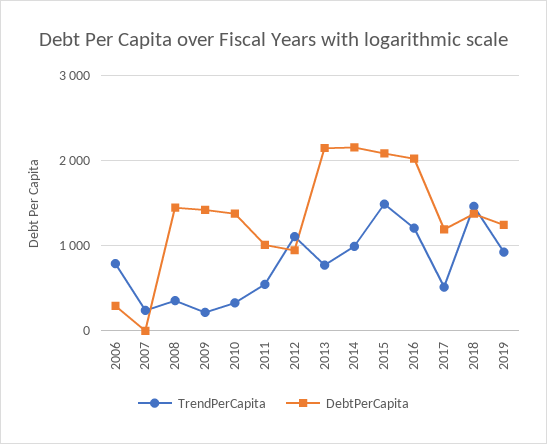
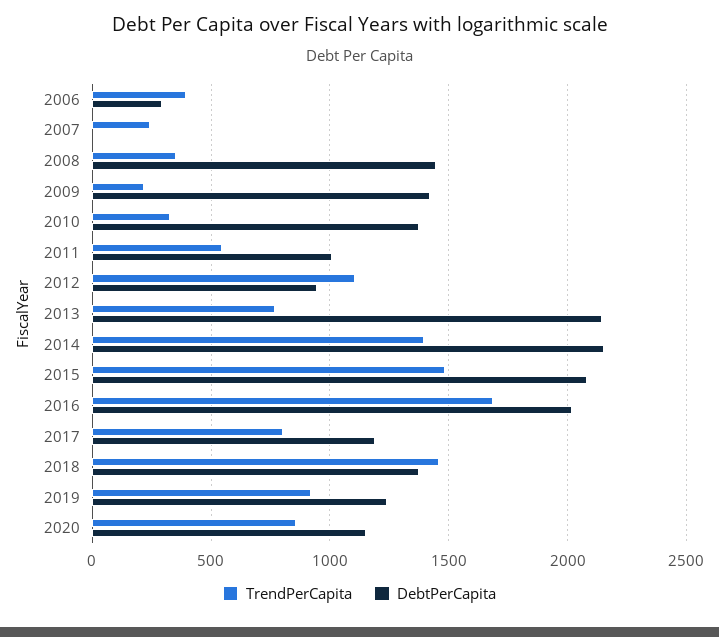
TrendPerCapita, 2006: 800 -> 400
TrendPerCapita, 2014: 1000 -> 1400
TrendPerCapita, 2016: 1200 -> 1700
TrendPerCapita, 2017: 500 -> 800
TrendPerCapita, 2020: none -> 850
DebtPerCapita, 2020: none -> 1150

